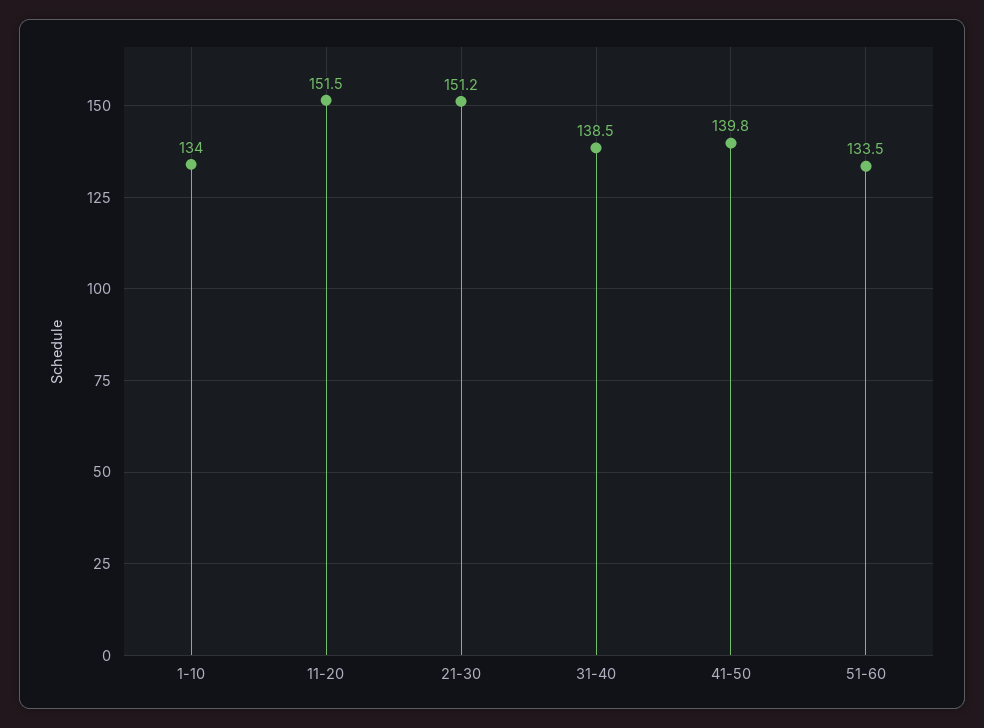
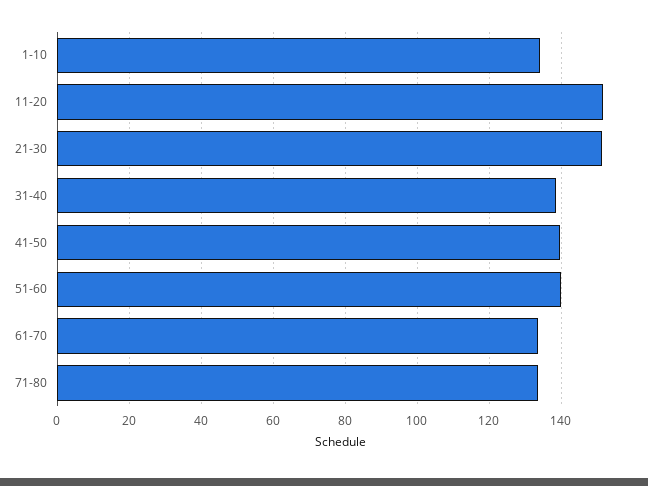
51-60: 133.5 -> 140
61-70: none -> 134
71-80: none -> 134

